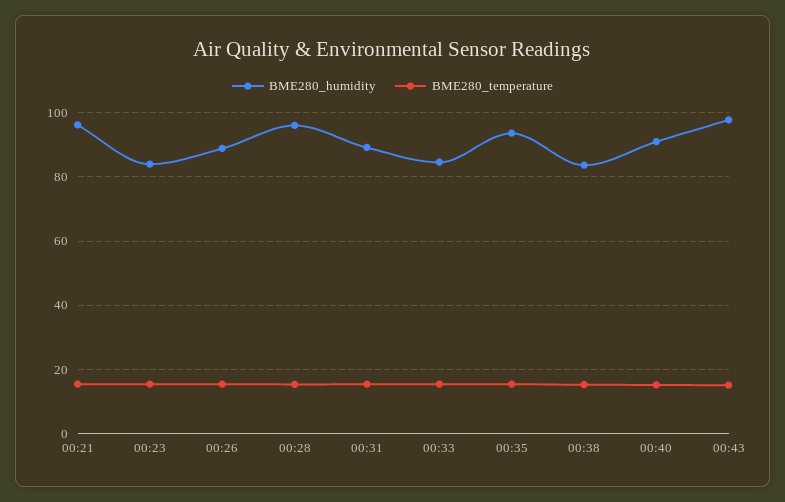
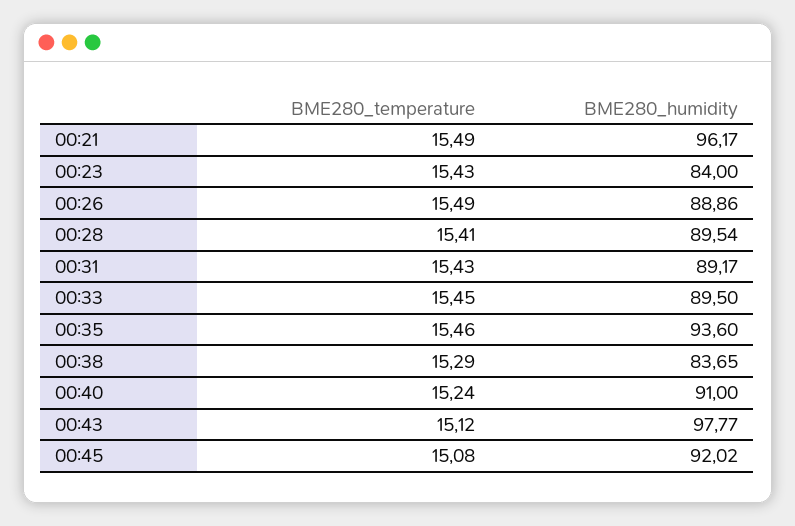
BME280_humidity, 00:28: 96 -> 89.54
BME280_humidity, 00:33: 84 -> 89.5
BME280_temperature, 00:45: none -> 15.08
BME280_humidity, 00:45: none -> 92.02

